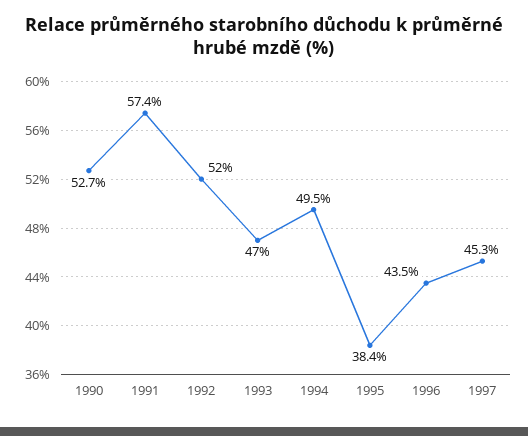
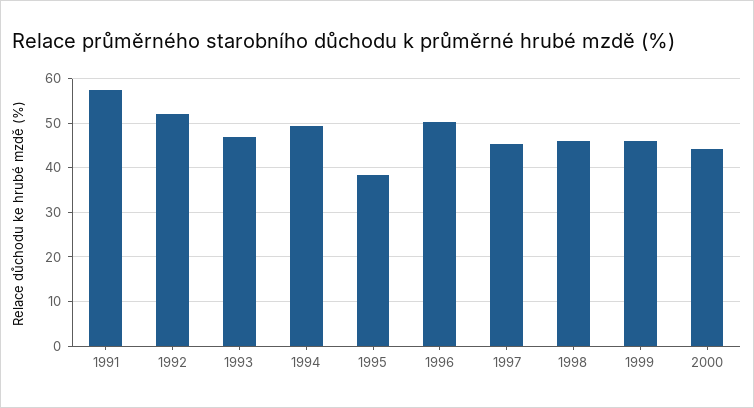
1990: 52.7 -> none
1996: 43.5 -> 50
1998: none -> 46
1999: none -> 46
2000: none -> 44

